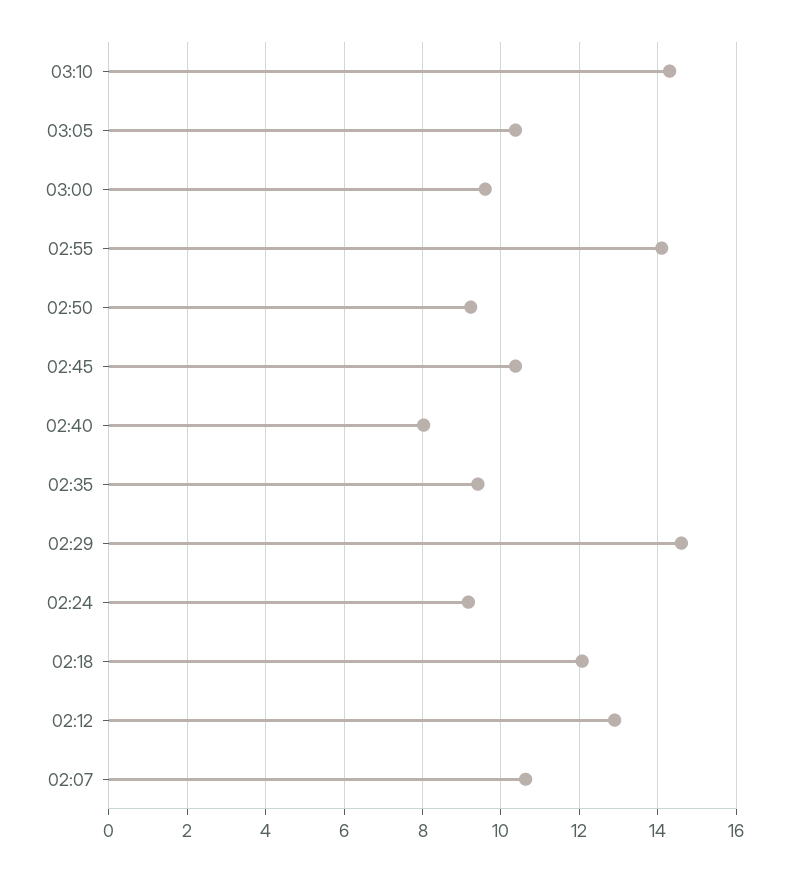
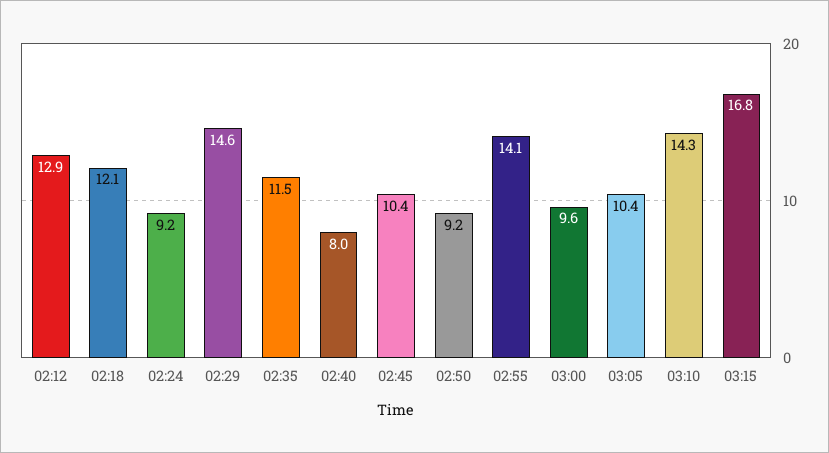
02:35: 9.4 -> 11.5
02:07: 10.6 -> none
03:15: none -> 16.8

